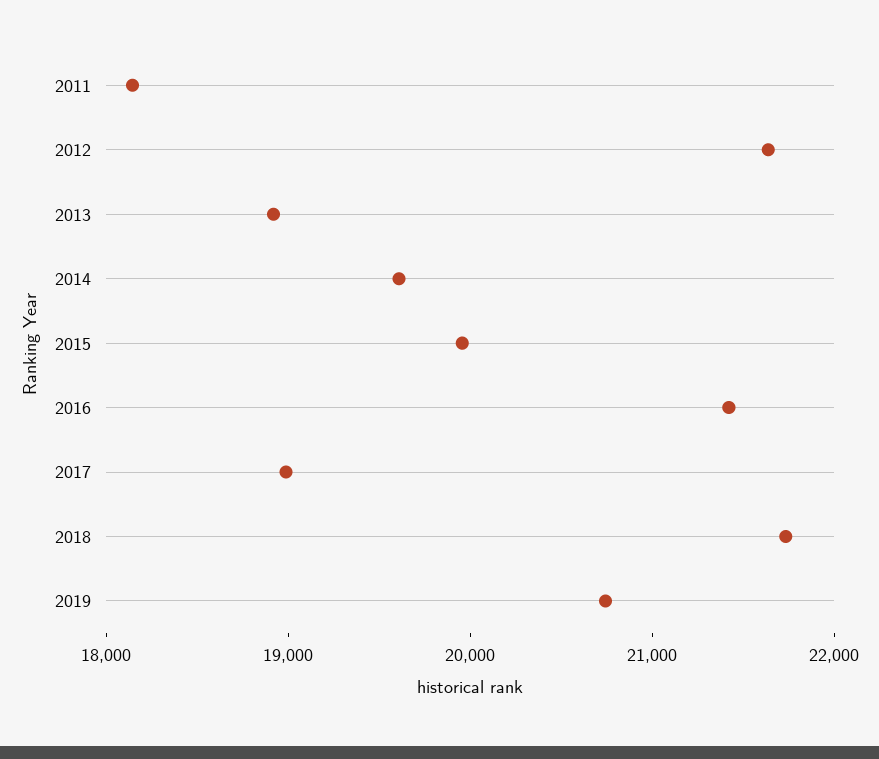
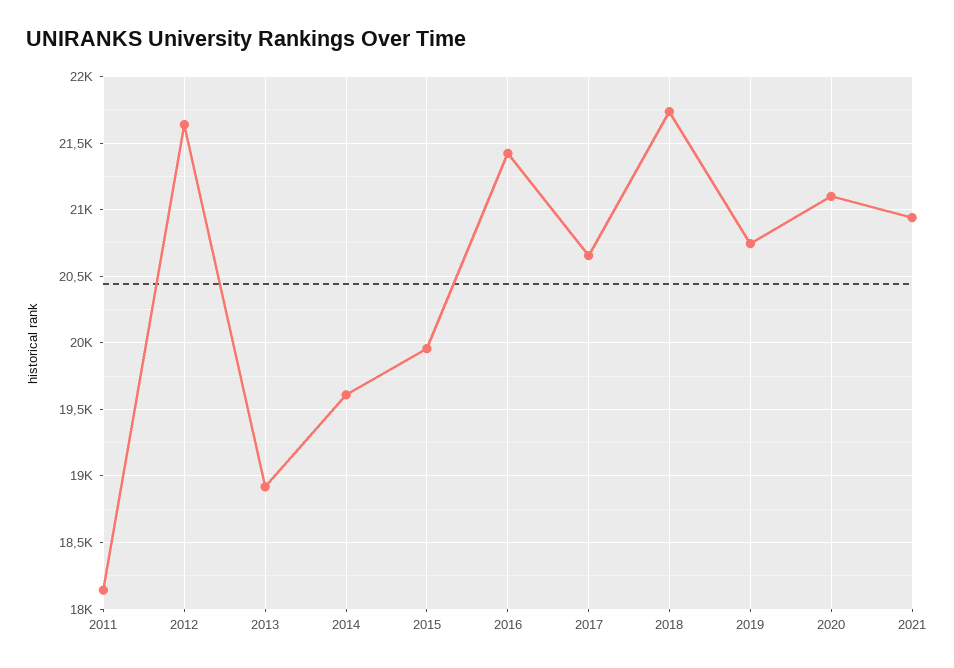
2017: 19000 -> 20650
2020: none -> 21100
2021: none -> 20950

